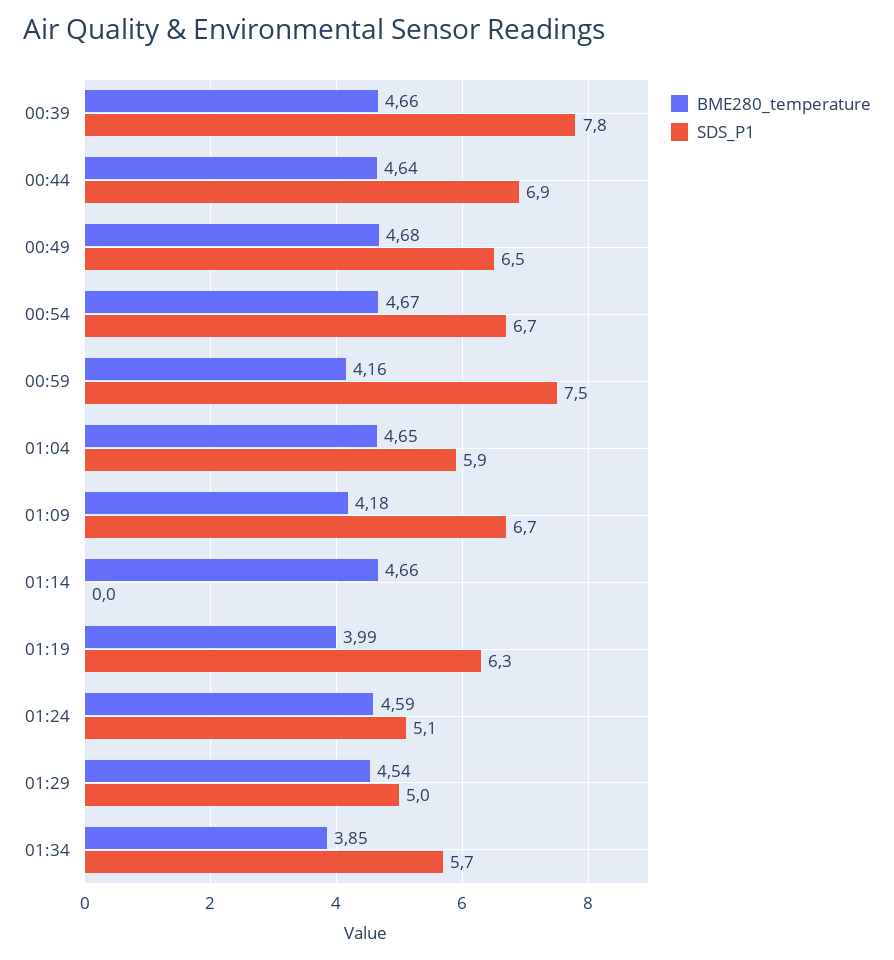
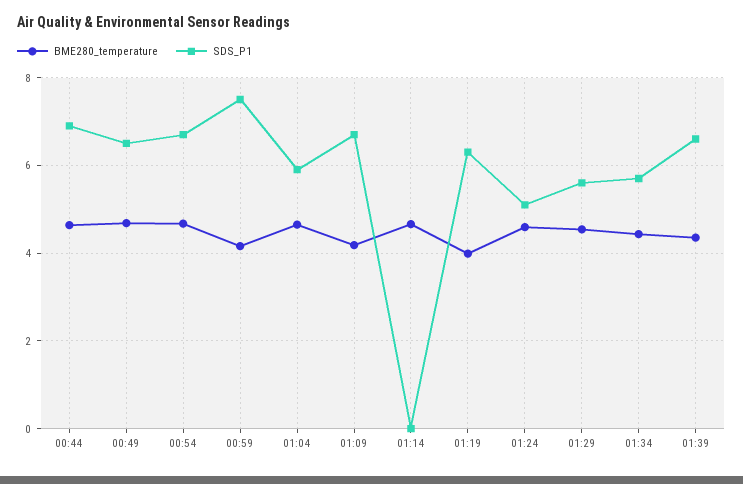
BME280_temperature, 00:39: 4.66 -> none
SDS_P1, 00:39: 7.8 -> none
SDS_P1, 01:29: 5 -> 5.6
BME280_temperature, 01:34: 3.85 -> 4.4
BME280_temperature, 01:39: none -> 4.4
SDS_P1, 01:39: none -> 6.6

